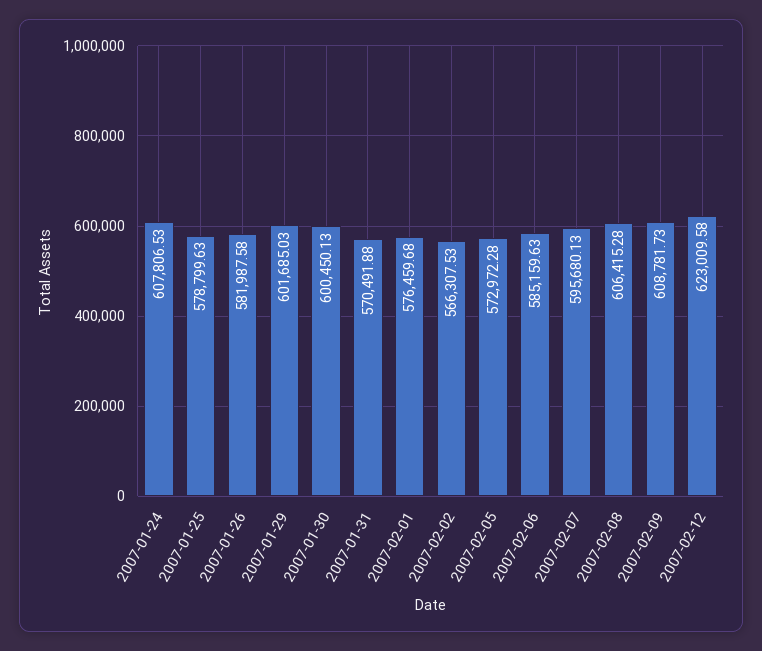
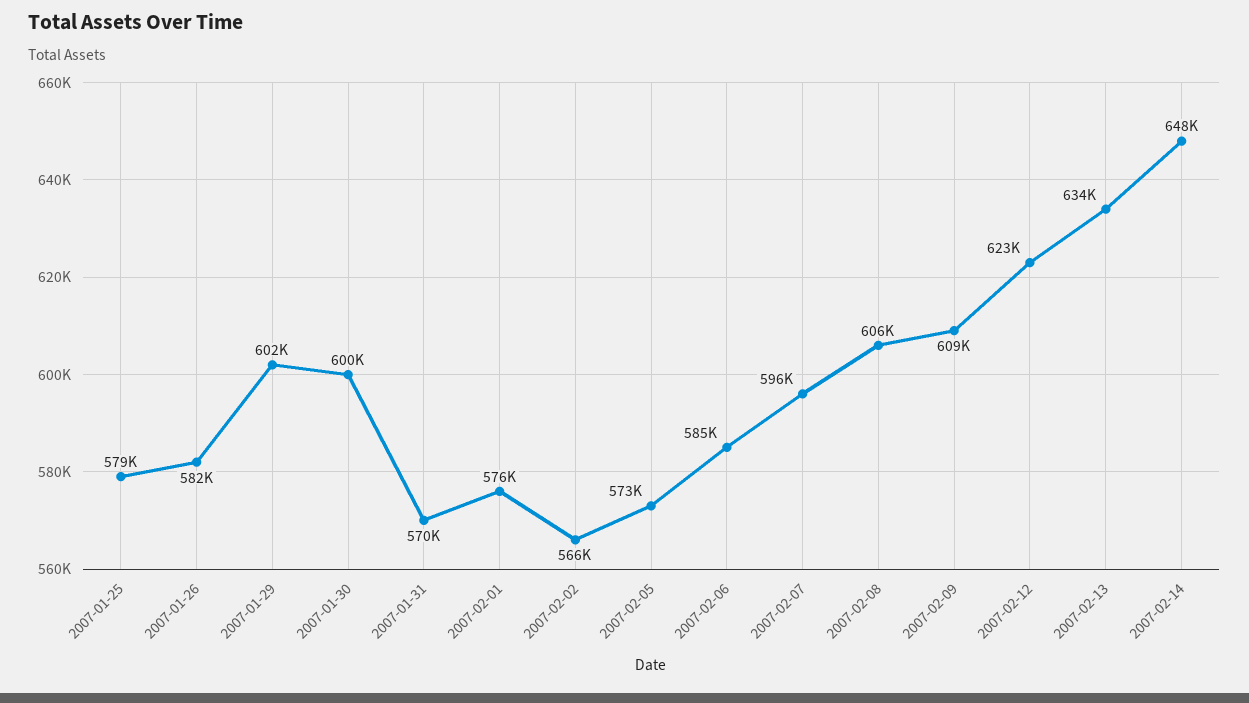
2007-01-24: 607806.53 -> none
2007-02-13: none -> 634000
2007-02-14: none -> 648000

